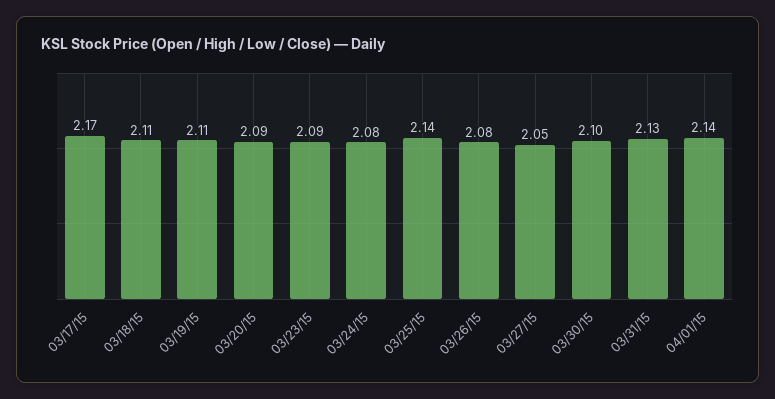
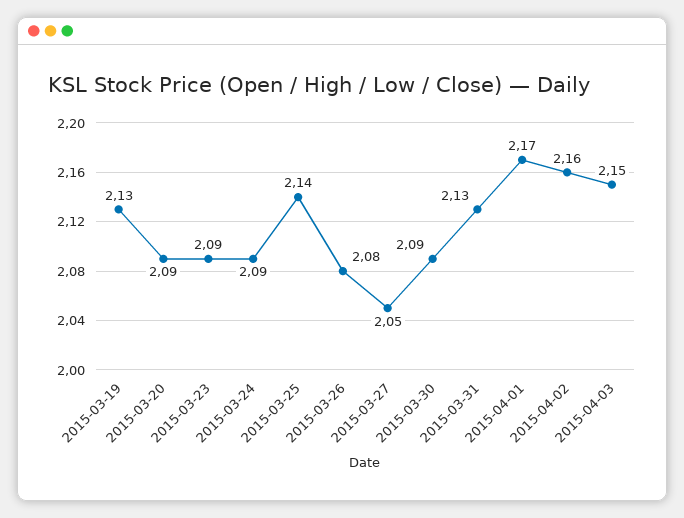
03/17/15: 2.17 -> none
03/18/15: 2.11 -> none
03/19/15: 2.11 -> 2.13
03/24/15: 2.08 -> 2.09
03/30/15: 2.1 -> 2.09
04/01/15: 2.14 -> 2.17
2015-04-02: none -> 2.16
2015-04-03: none -> 2.15

